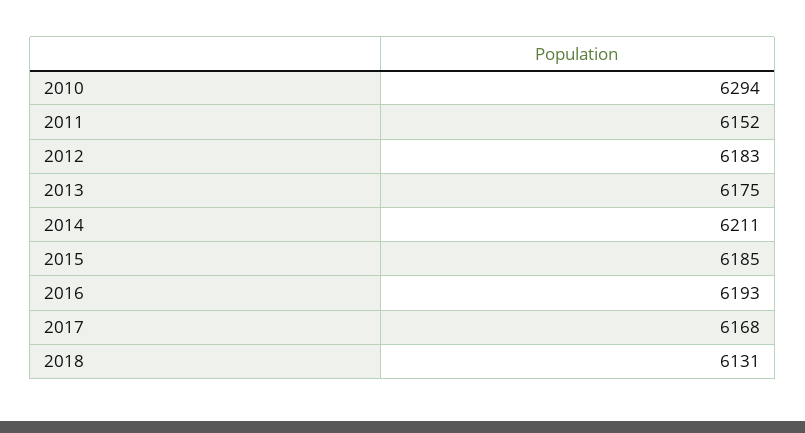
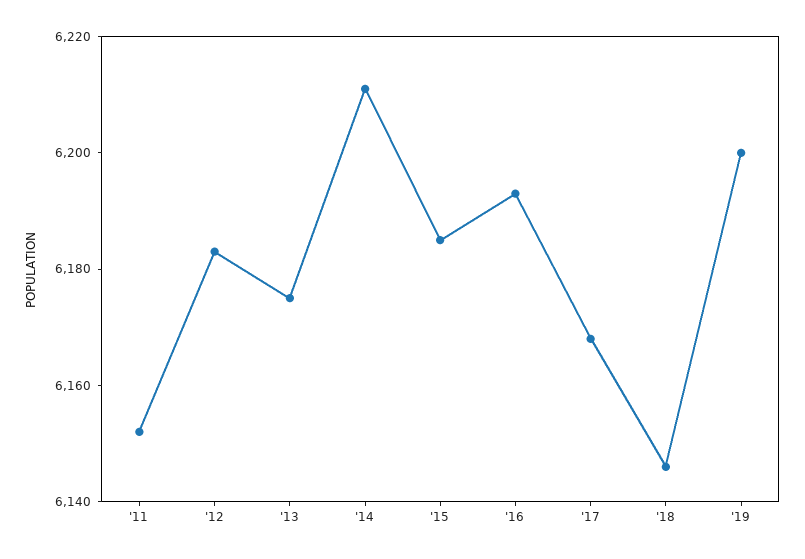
2010: 6294 -> none
2018: 6131 -> 6145
'19: none -> 6200

